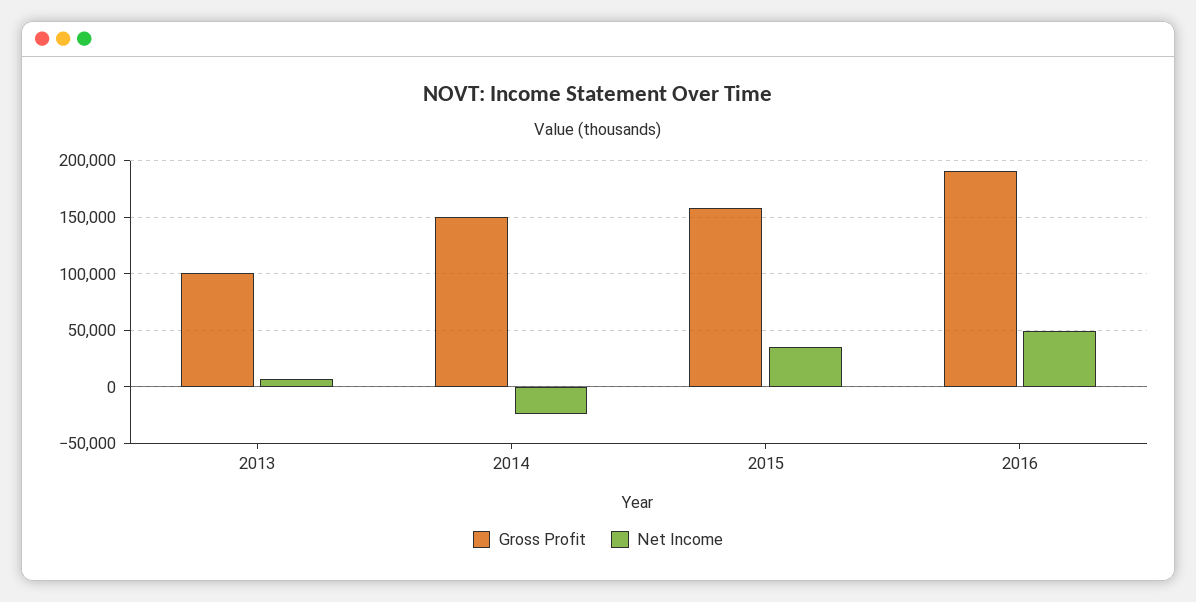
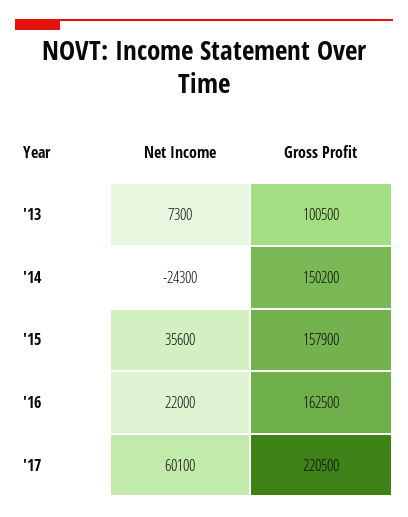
Gross Profit, 2016: 190000 -> 162500
Net Income, 2016: 50000 -> 22000
Net Income, '17: none -> 60100
Gross Profit, '17: none -> 220500

